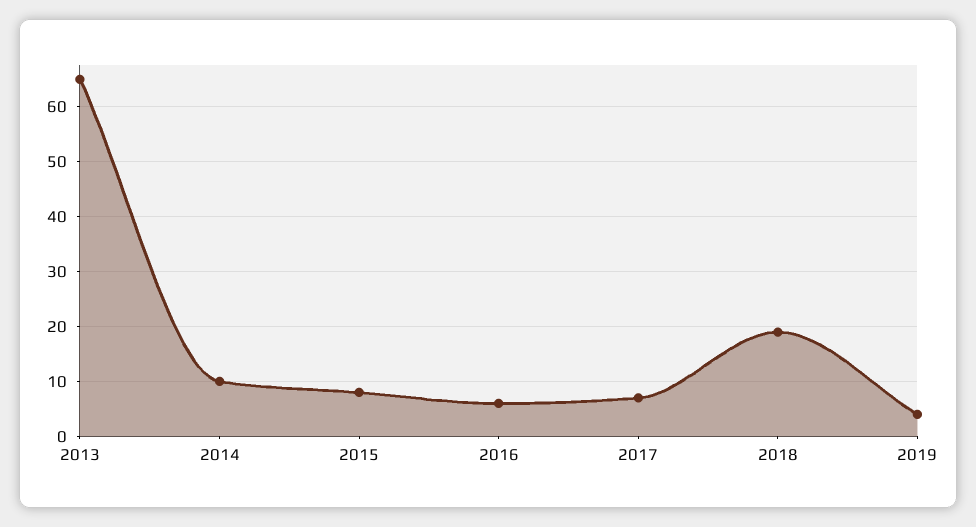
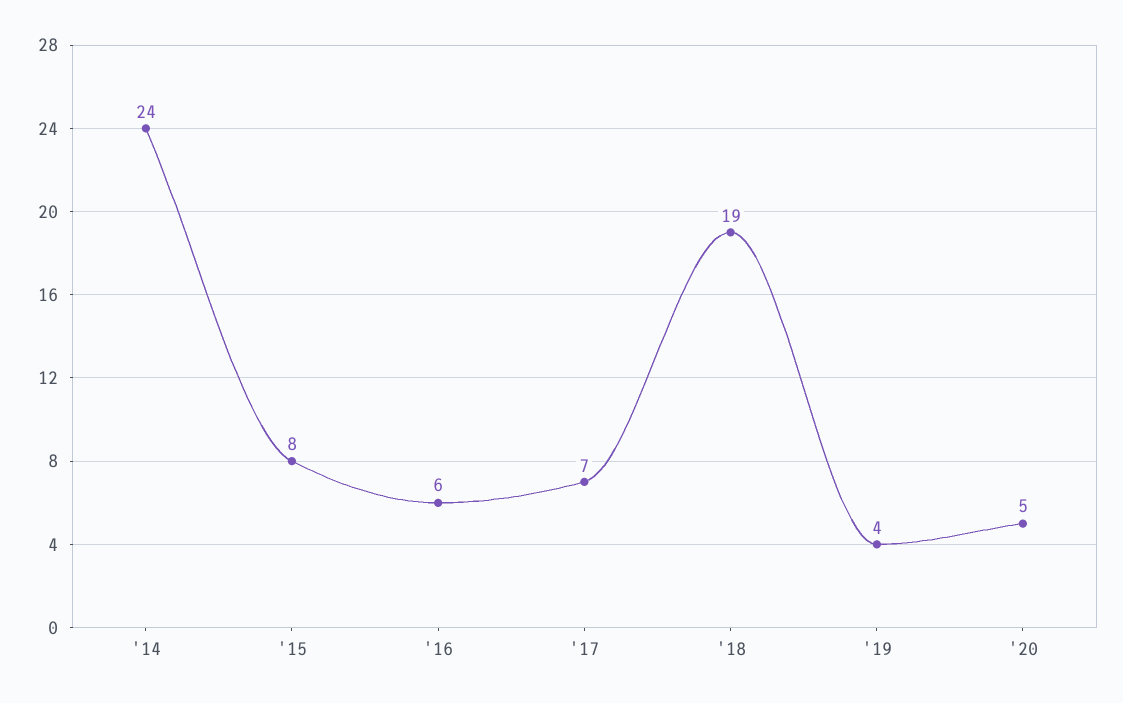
2013: 65 -> none
2014: 10 -> 24
'20: none -> 5

